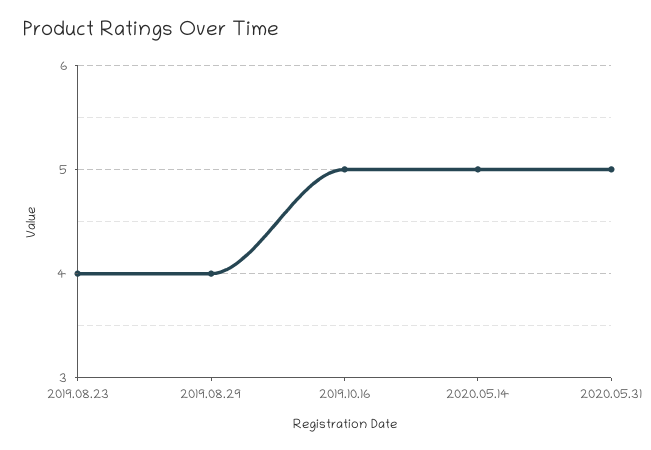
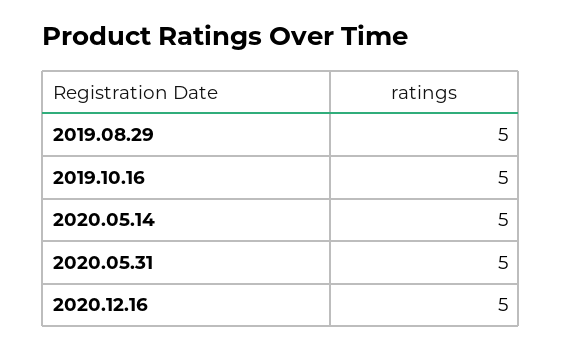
2019.08.23: 4 -> none
2019.08.29: 4 -> 5
2020.12.16: none -> 5

